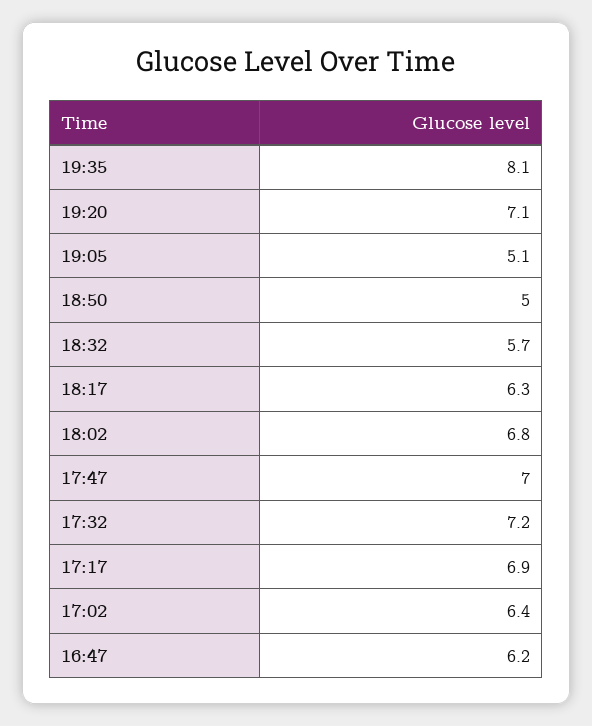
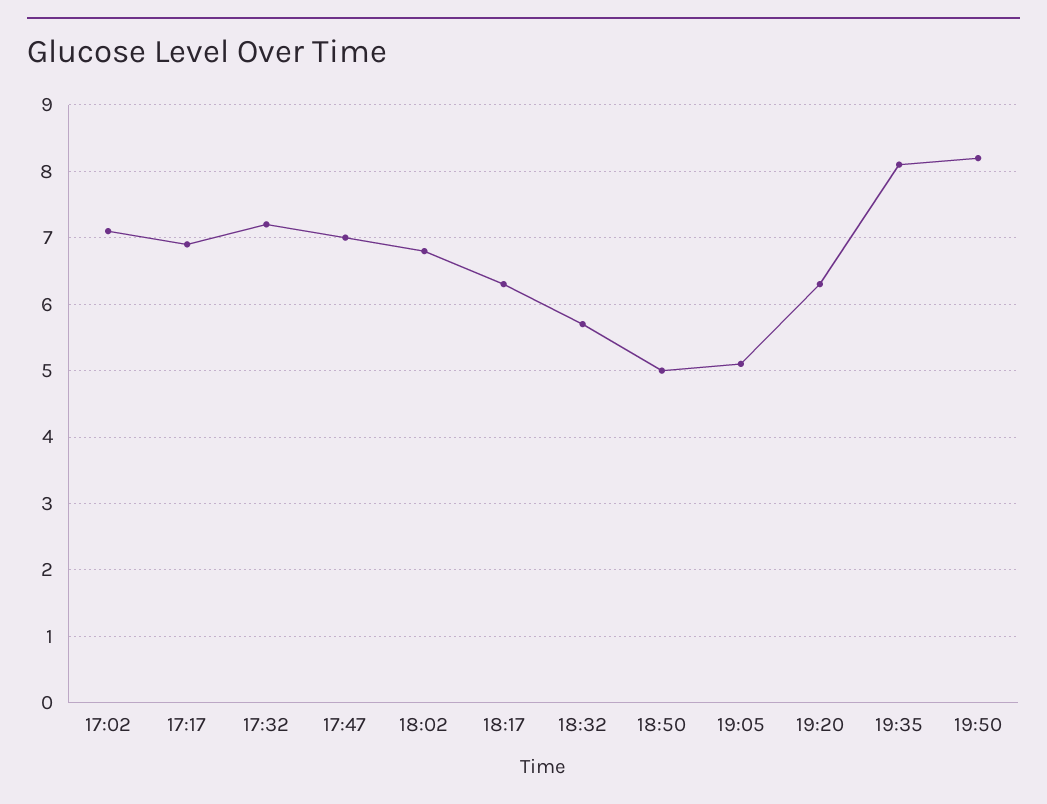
19:20: 7.1 -> 6.3
17:02: 6.4 -> 7.1
16:47: 6.2 -> none
19:50: none -> 8.2

